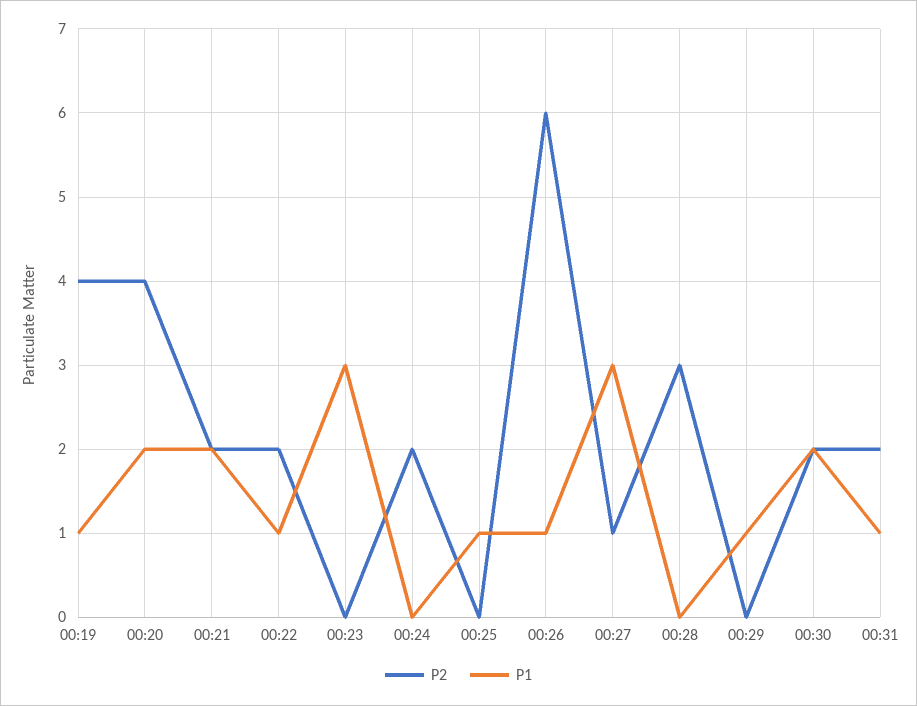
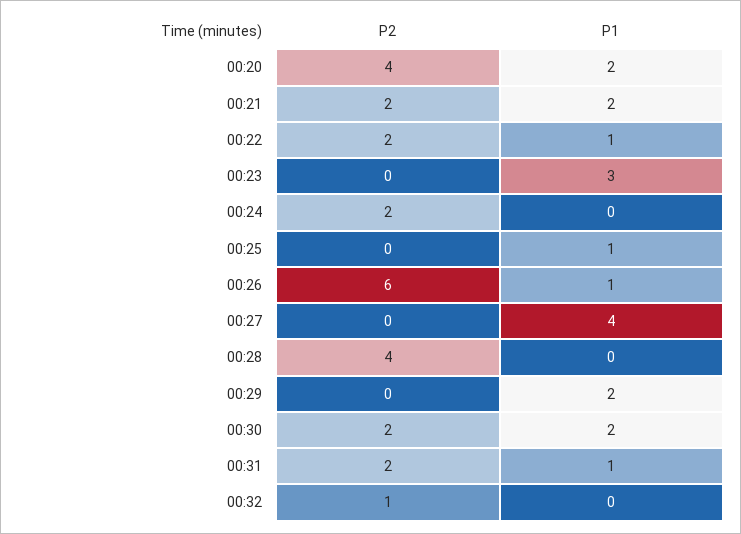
P2, 00:19: 4 -> none
P1, 00:19: 1 -> none
P2, 00:27: 1 -> 0
P1, 00:27: 3 -> 4
P2, 00:28: 3 -> 4
P1, 00:29: 1 -> 2
P2, 00:32: none -> 1
P1, 00:32: none -> 0

